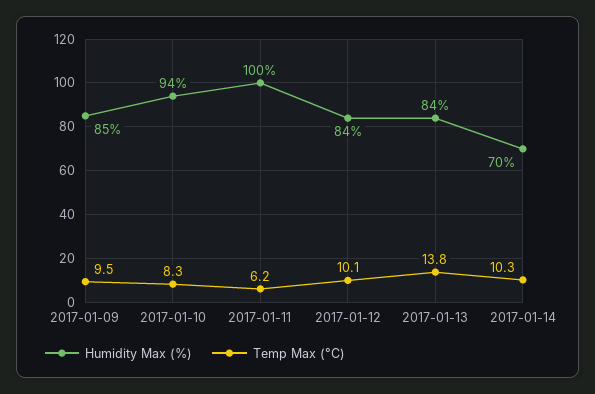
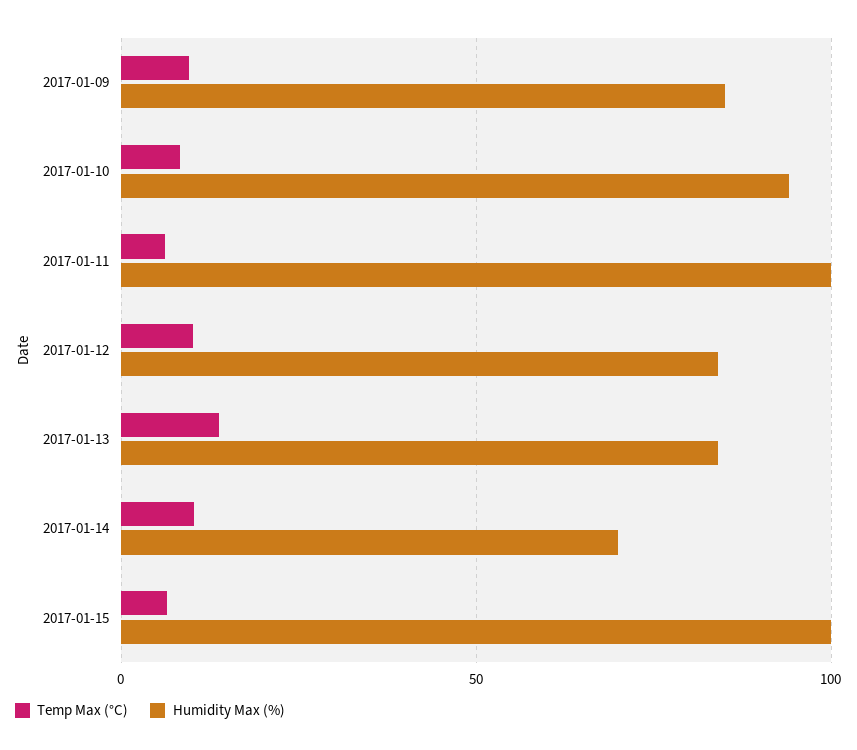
Temp Max (°C), 2017-01-15: none -> 5
Humidity Max (%), 2017-01-15: none -> 100

